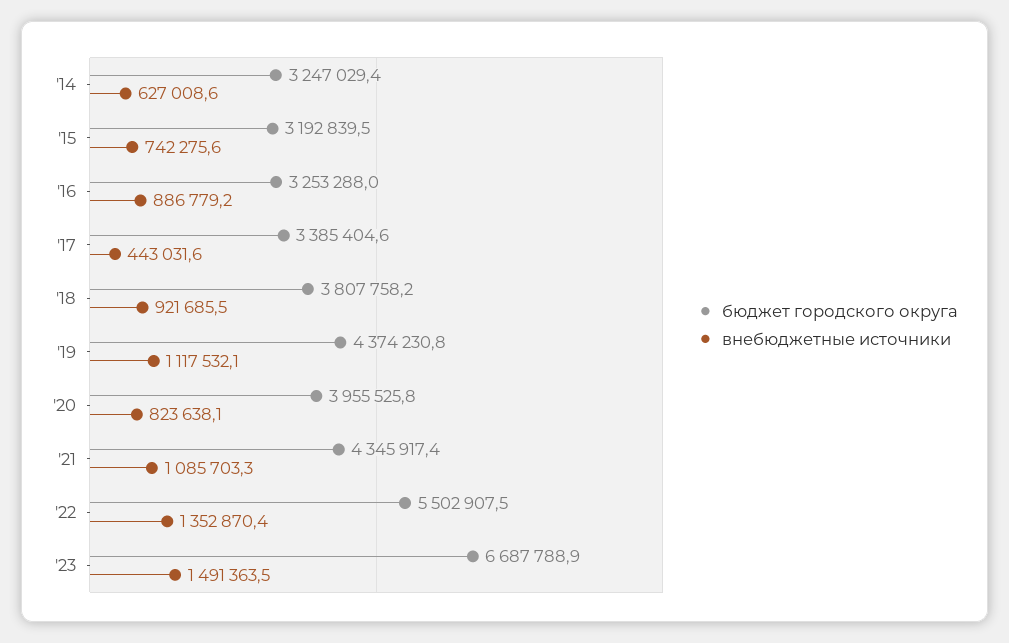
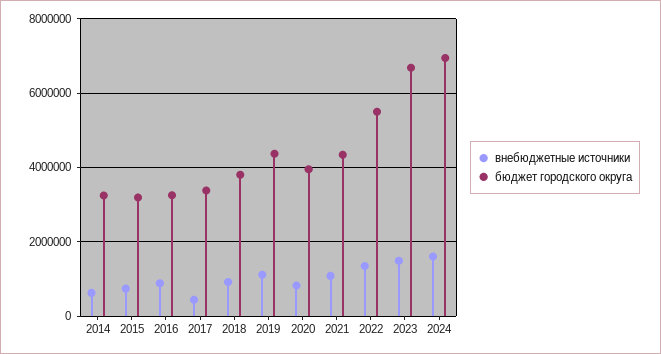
внебюджетные источники, 2024: none -> 1600000
бюджет городского округа, 2024: none -> 7000000

